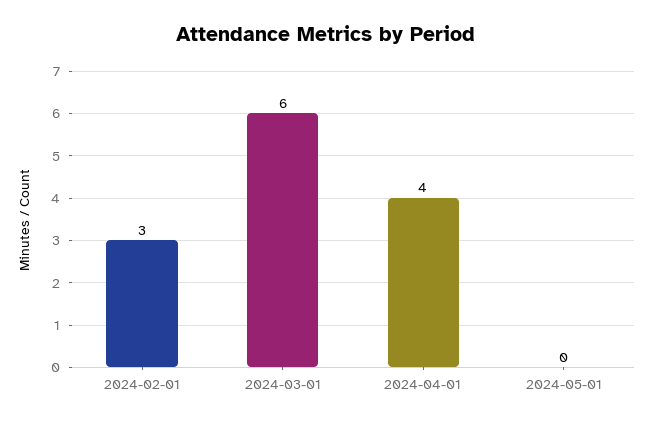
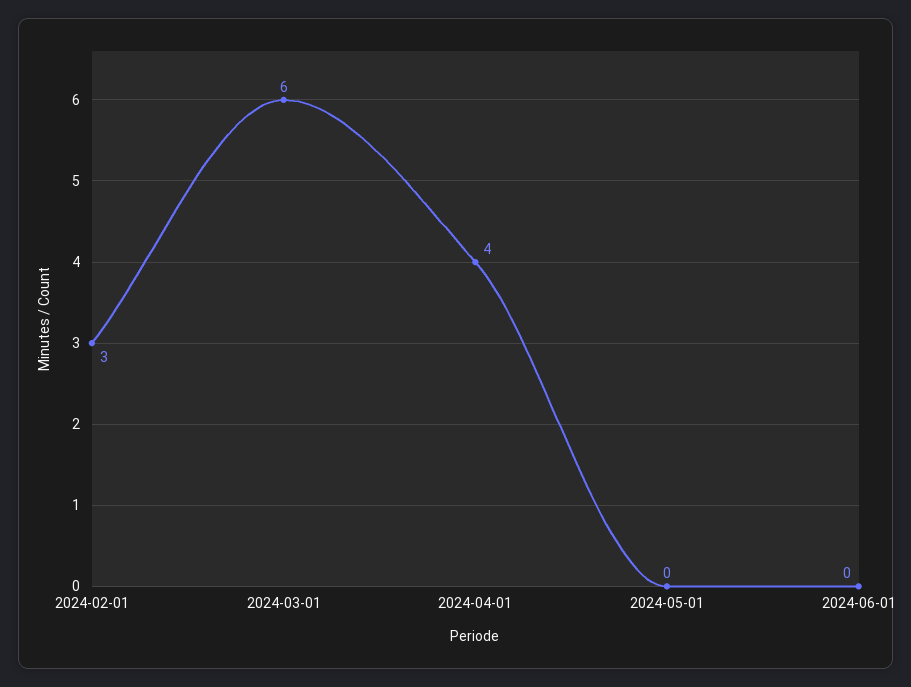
2024-06-01: none -> 0

